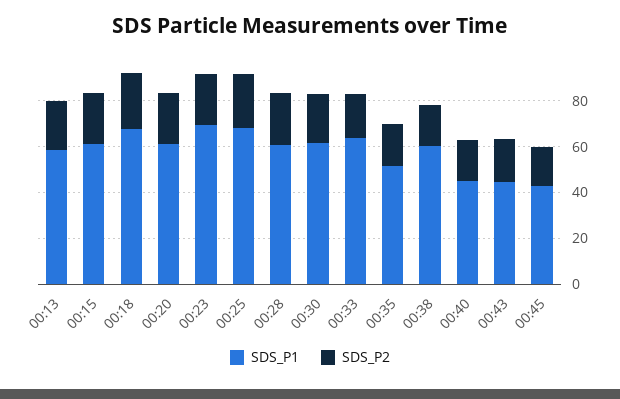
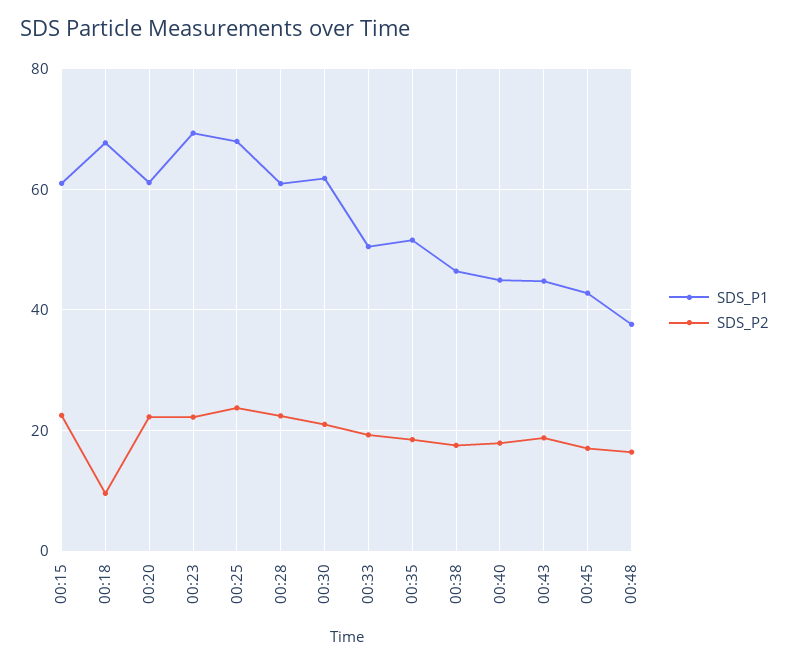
SDS_P1, 00:13: 60 -> none
SDS_P2, 00:13: 20 -> none
SDS_P2, 00:18: 25 -> 10
SDS_P1, 00:33: 65 -> 50
SDS_P1, 00:38: 60 -> 46
SDS_P1, 00:48: none -> 38
SDS_P2, 00:48: none -> 16

